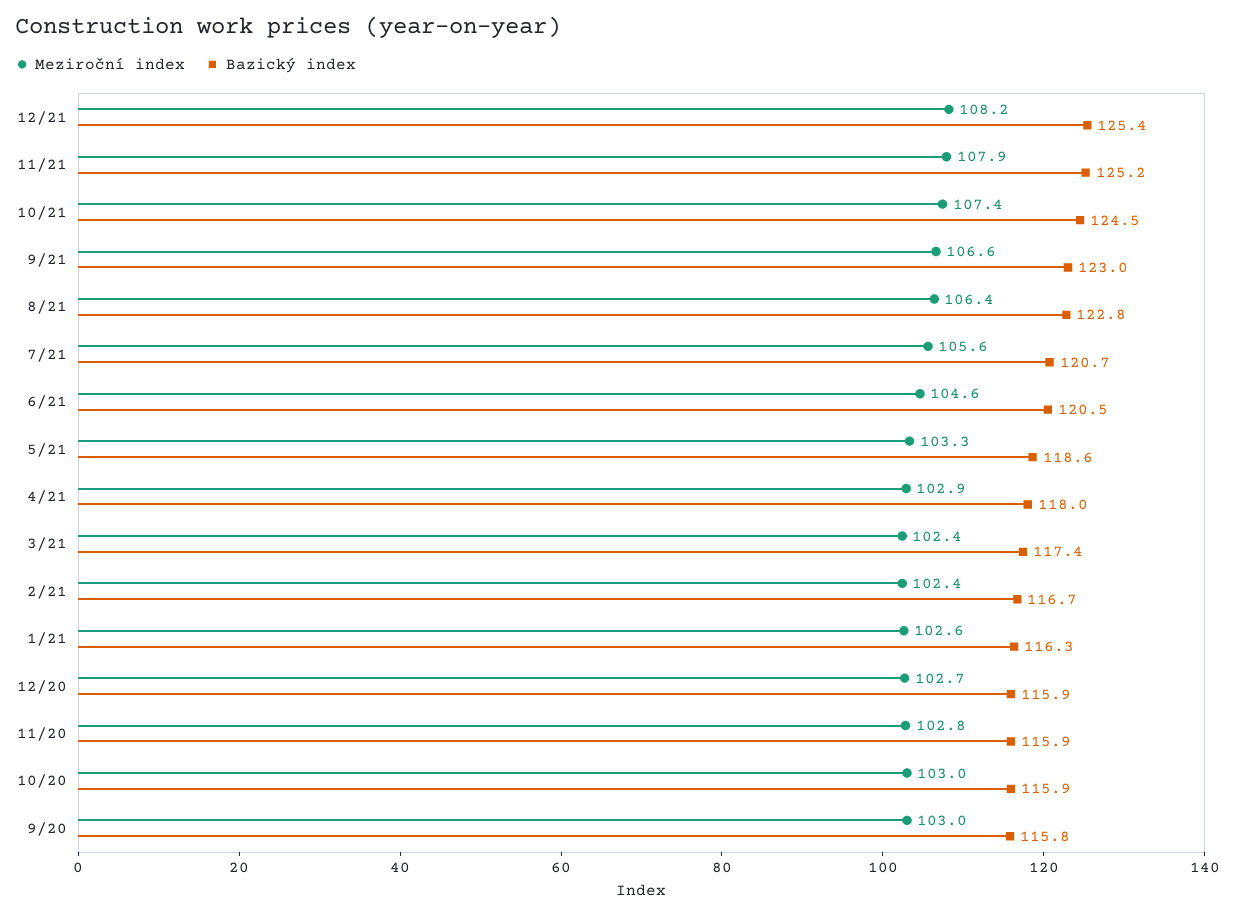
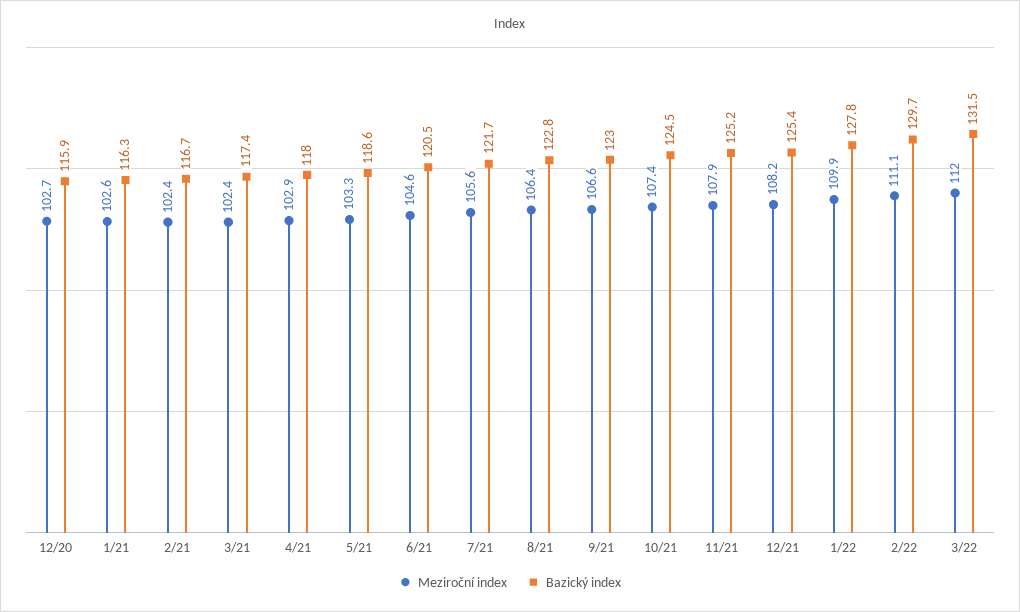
Bazický index, 7/21: 120.7 -> 121.7
Meziroční index, 11/20: 102.8 -> none
Bazický index, 11/20: 115.9 -> none
Meziroční index, 10/20: 103 -> none
Bazický index, 10/20: 115.9 -> none
Meziroční index, 9/20: 103 -> none
Bazický index, 9/20: 115.8 -> none
Meziroční index, 1/22: none -> 109.9
Bazický index, 1/22: none -> 127.8
Meziroční index, 2/22: none -> 111.1
Bazický index, 2/22: none -> 129.7
Meziroční index, 3/22: none -> 112
Bazický index, 3/22: none -> 131.5

